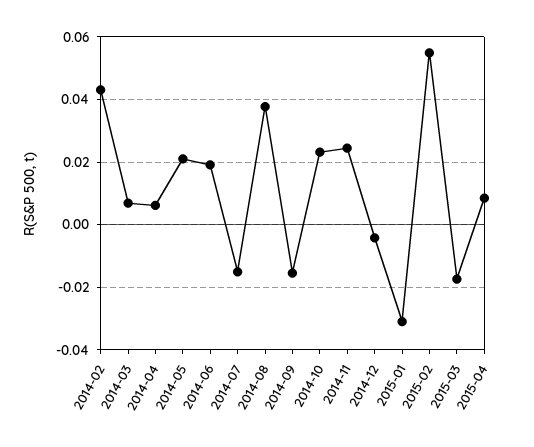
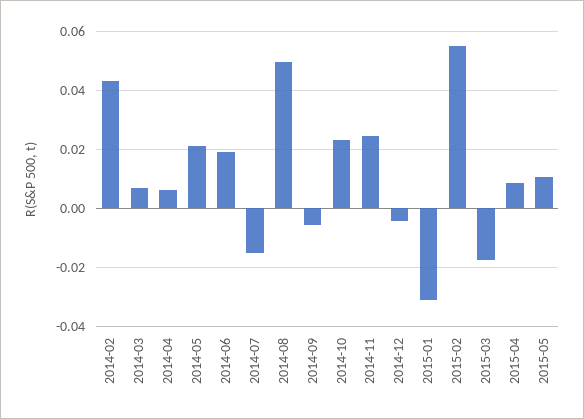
2014-08: 0.038 -> 0.05
2014-09: -0.016 -> -0.005
2015-05: none -> 0.01

